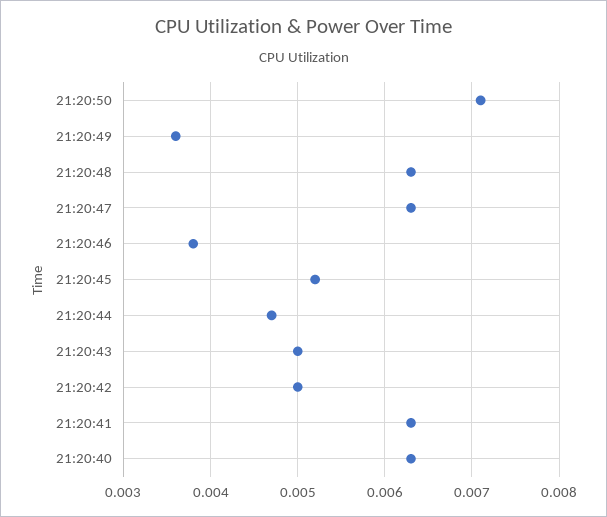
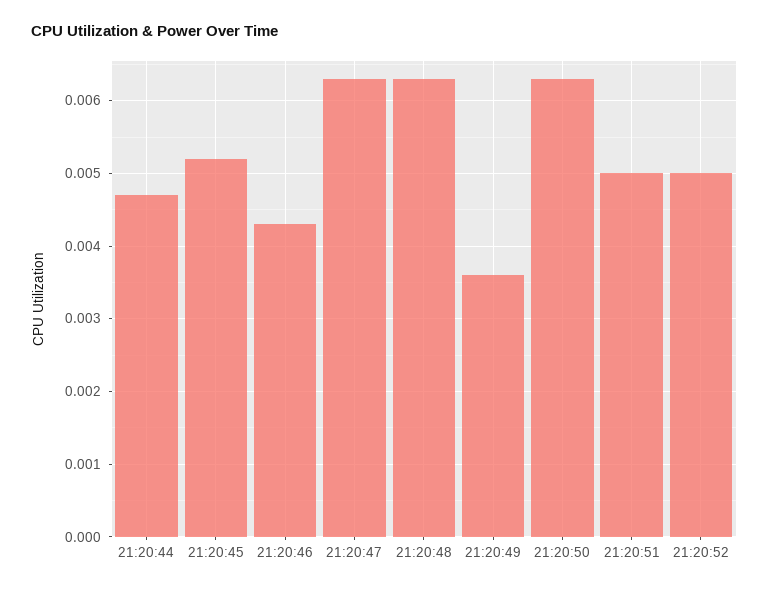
21:20:50: 0.0071 -> 0.0063
21:20:46: 0.0038 -> 0.0043
21:20:43: 0.005 -> none
21:20:42: 0.005 -> none
21:20:41: 0.0063 -> none
21:20:40: 0.0063 -> none
21:20:51: none -> 0.005
21:20:52: none -> 0.005

